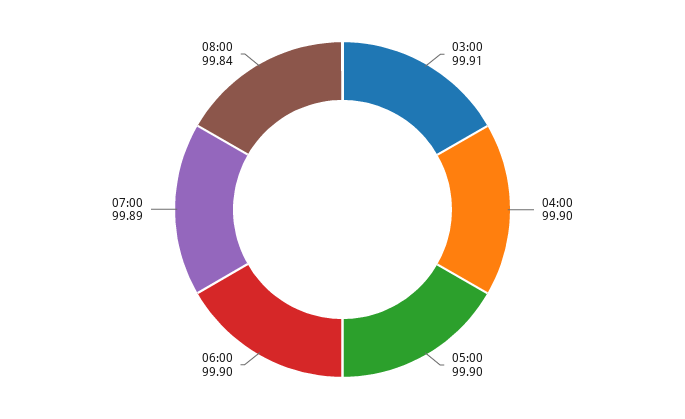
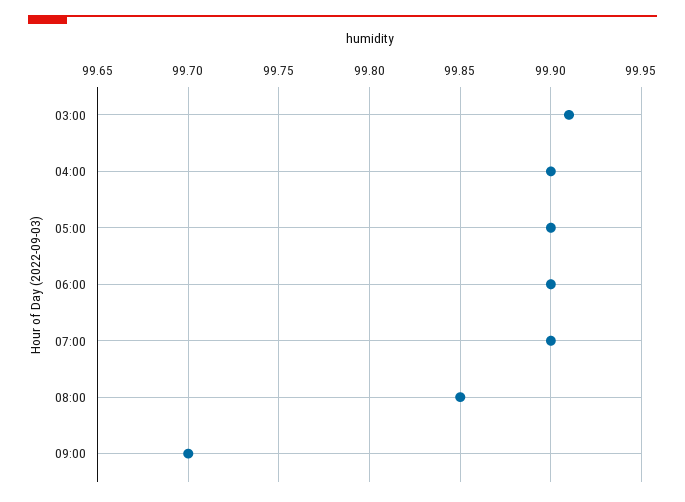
07:00: 99.89 -> 99.9
08:00: 99.84 -> 99.85
09:00: none -> 99.7

